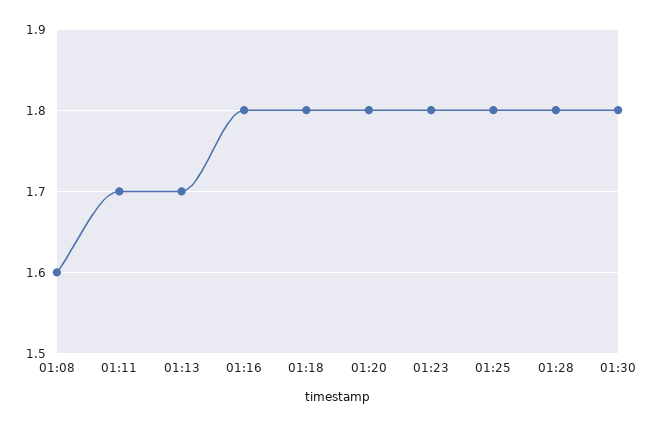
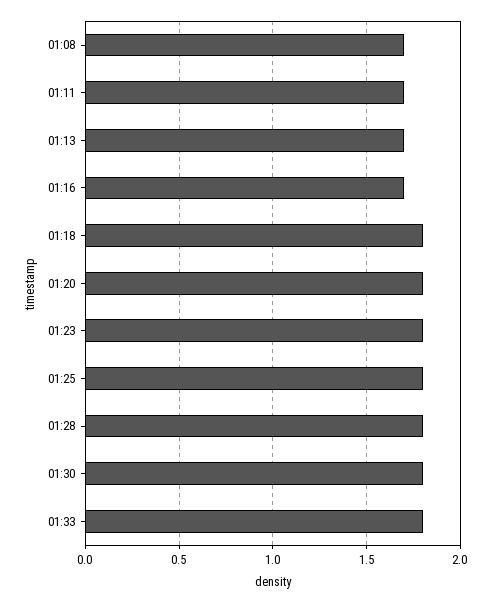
01:08: 1.6 -> 1.7
01:16: 1.8 -> 1.7
01:33: none -> 1.8

